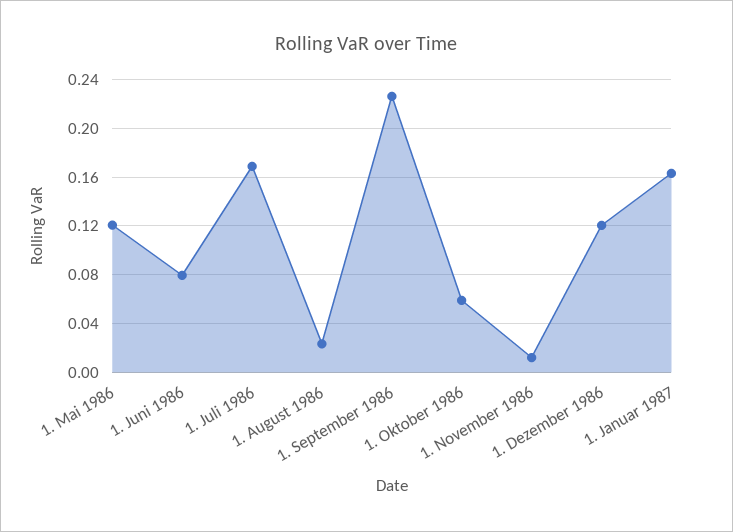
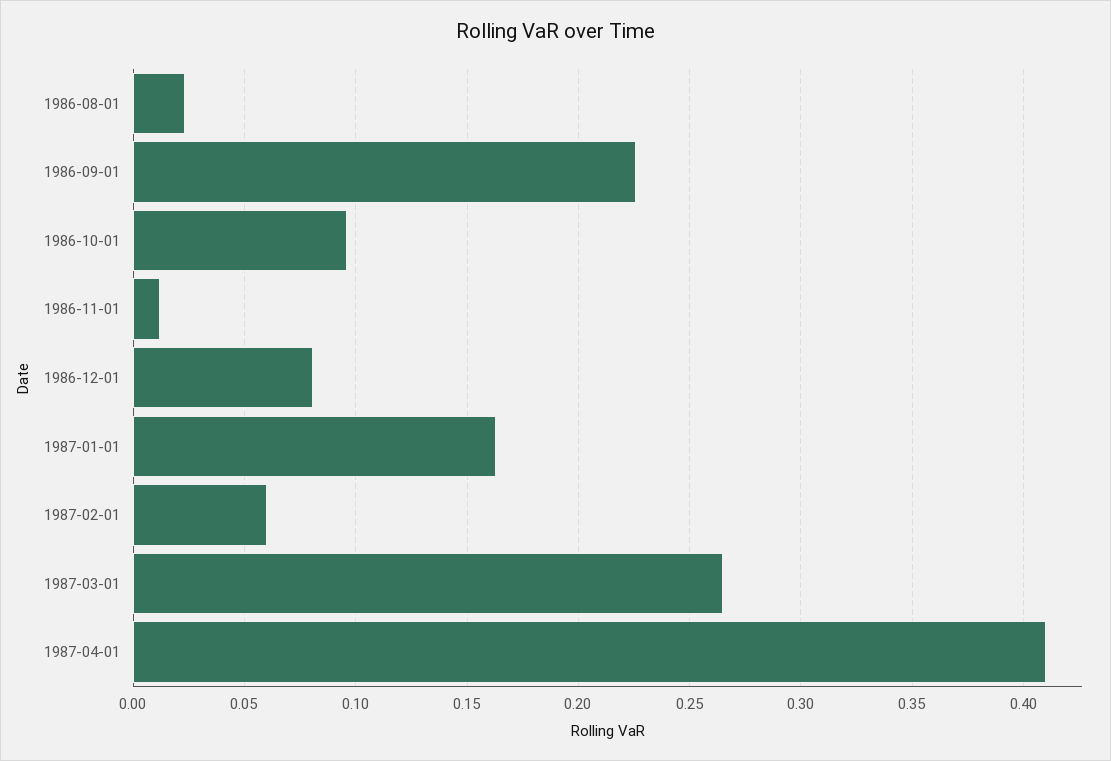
1. Mai 1986: 0.12 -> none
1. Juni 1986: 0.08 -> none
1. Juli 1986: 0.17 -> none
1. Oktober 1986: 0.06 -> 0.095
1. Dezember 1986: 0.12 -> 0.08
1987-02-01: none -> 0.06
1987-03-01: none -> 0.265
1987-04-01: none -> 0.41

